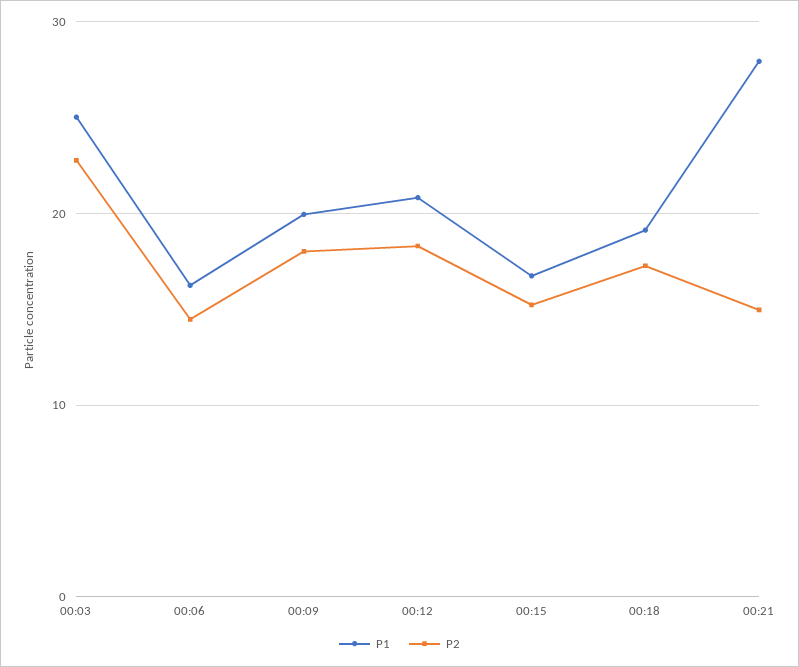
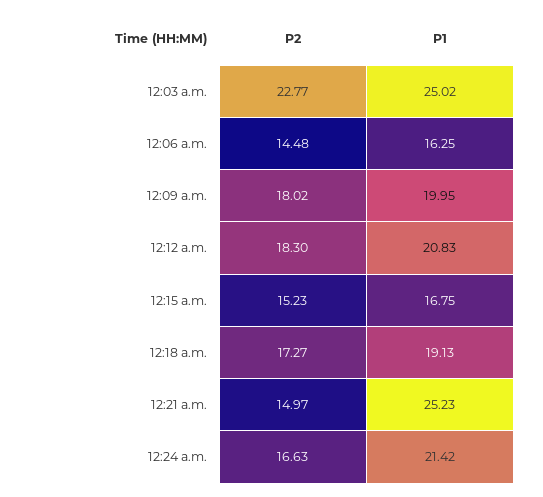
P1, 00:21: 28 -> 25.23
P2, 12:24 a.m.: none -> 16.63
P1, 12:24 a.m.: none -> 21.42

